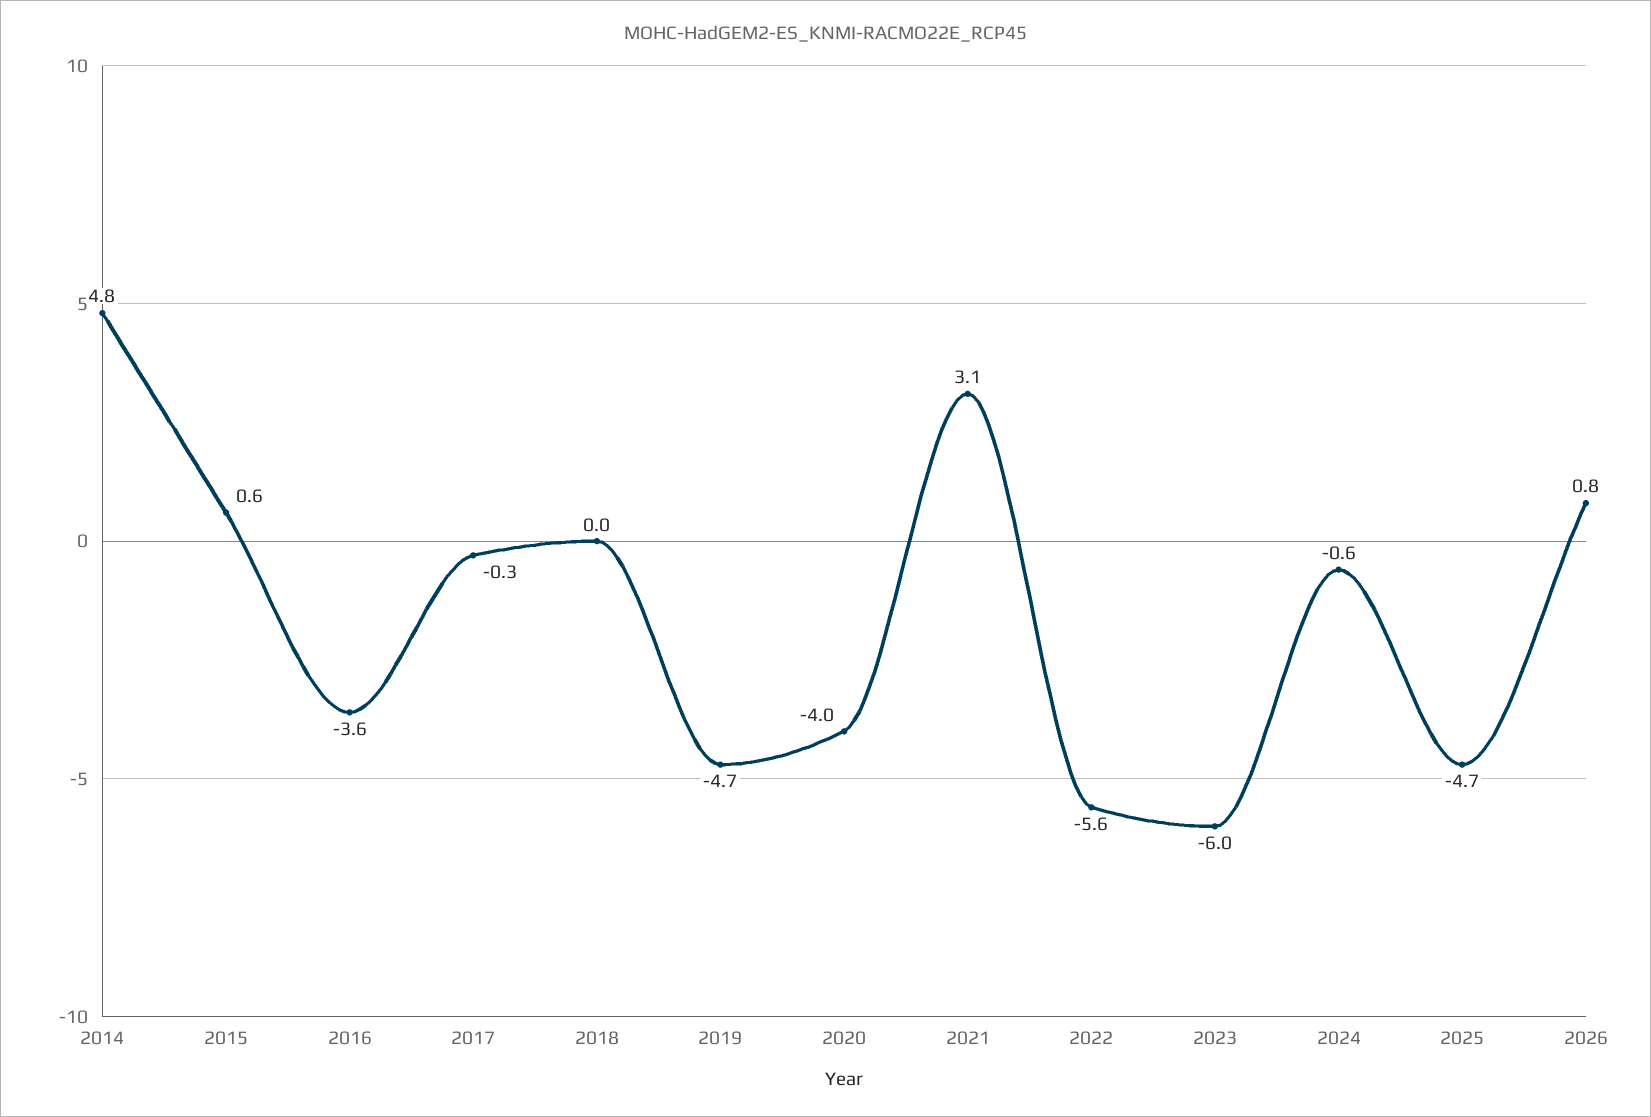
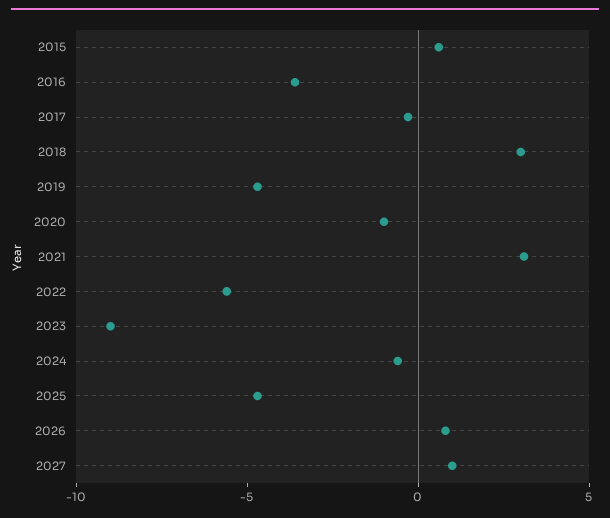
2014: 4.8 -> none
2018: 0 -> 3
2020: -4 -> -1
2023: -6 -> -9
2027: none -> 1

